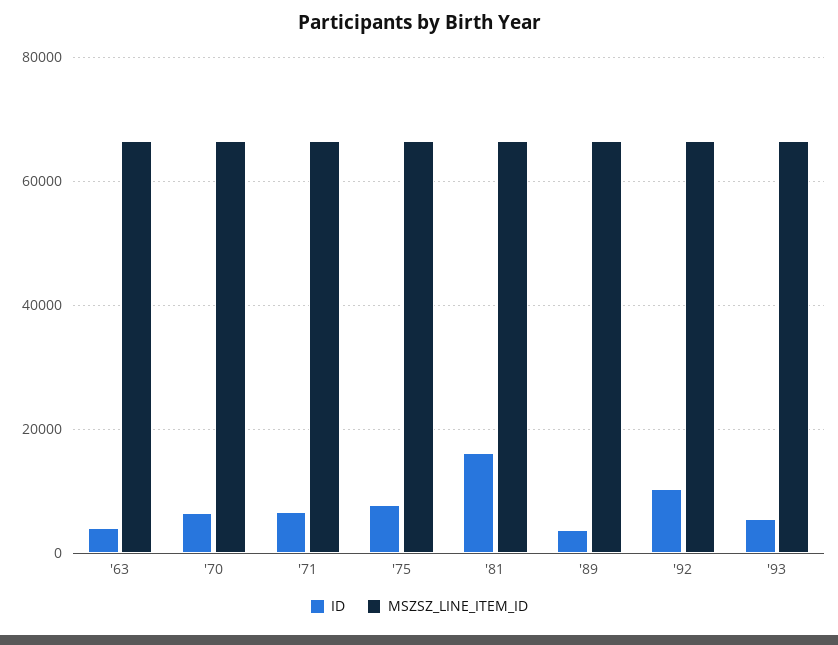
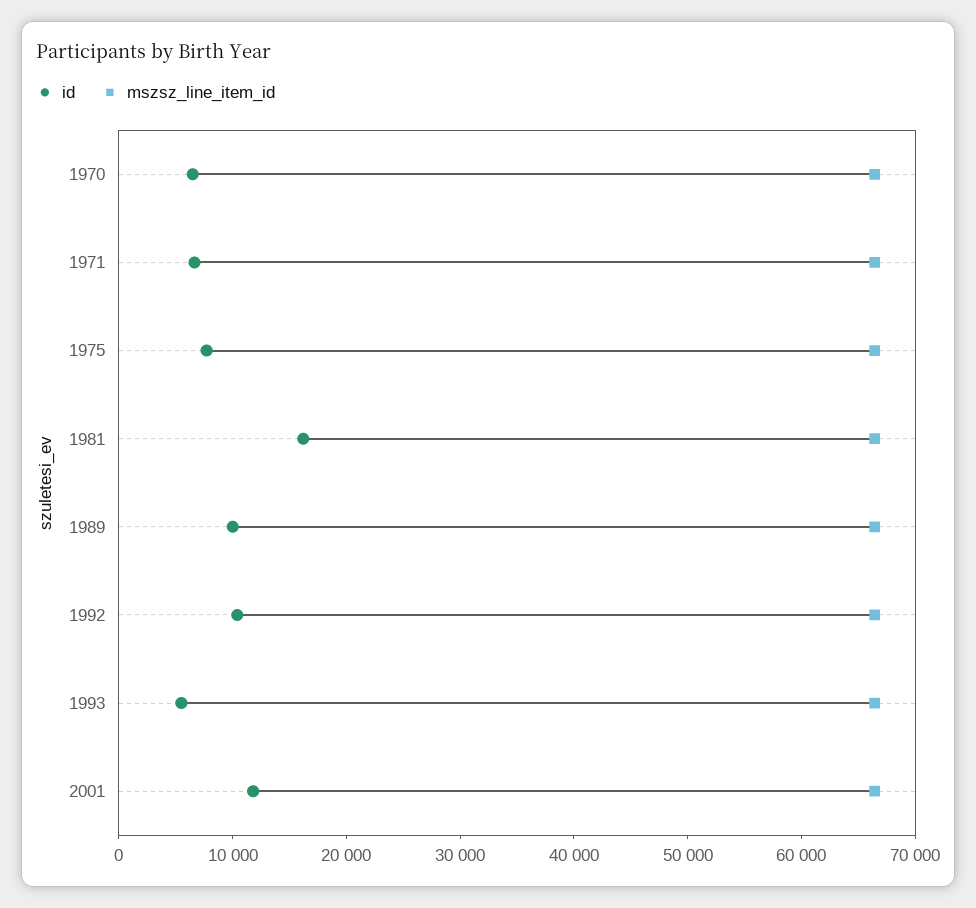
ID, '63: 4000 -> none
MSZSZ_LINE_ITEM_ID, '63: 66000 -> none
ID, '89: 4000 -> 10000
ID, 2001: none -> 12000
MSZSZ_LINE_ITEM_ID, 2001: none -> 66000

